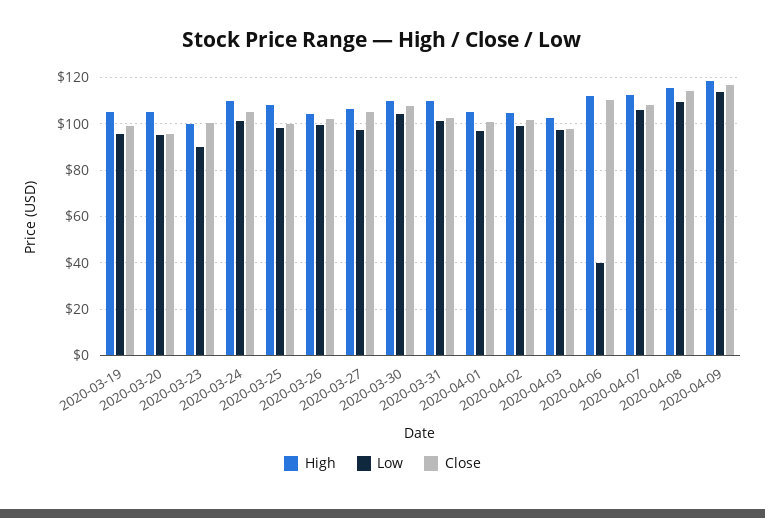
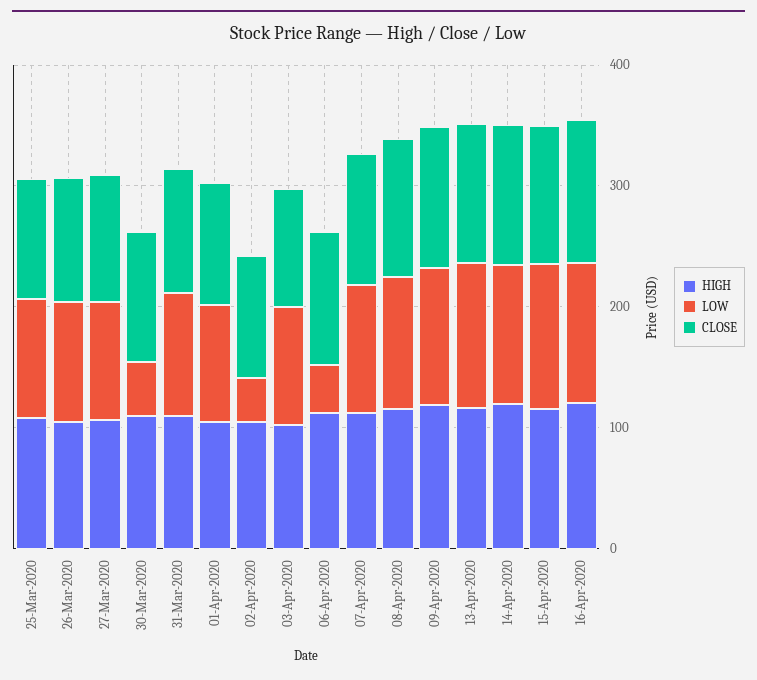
High, 2020-03-19: 105 -> none
Low, 2020-03-19: 95 -> none
Close, 2020-03-19: 100 -> none
High, 2020-03-20: 105 -> none
Low, 2020-03-20: 95 -> none
Close, 2020-03-20: 95 -> none
High, 2020-03-23: 100 -> none
Low, 2020-03-23: 90 -> none
Close, 2020-03-23: 100 -> none
High, 2020-03-24: 110 -> none
Low, 2020-03-24: 100 -> none
Close, 2020-03-24: 105 -> none
Low, 2020-03-30: 105 -> 40
Low, 2020-04-02: 100 -> 40
High, 13-Apr-2020: none -> 120
Low, 13-Apr-2020: none -> 120
Close, 13-Apr-2020: none -> 120
High, 14-Apr-2020: none -> 120
Low, 14-Apr-2020: none -> 120
Close, 14-Apr-2020: none -> 120
High, 15-Apr-2020: none -> 120
Low, 15-Apr-2020: none -> 120
Close, 15-Apr-2020: none -> 120
High, 16-Apr-2020: none -> 120
Low, 16-Apr-2020: none -> 120
Close, 16-Apr-2020: none -> 120

